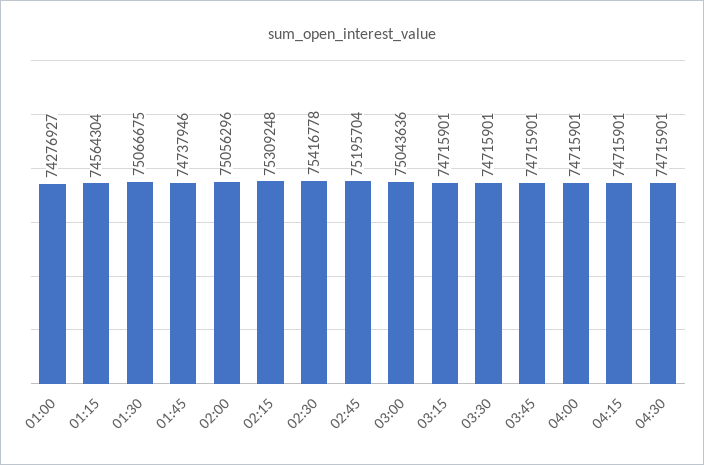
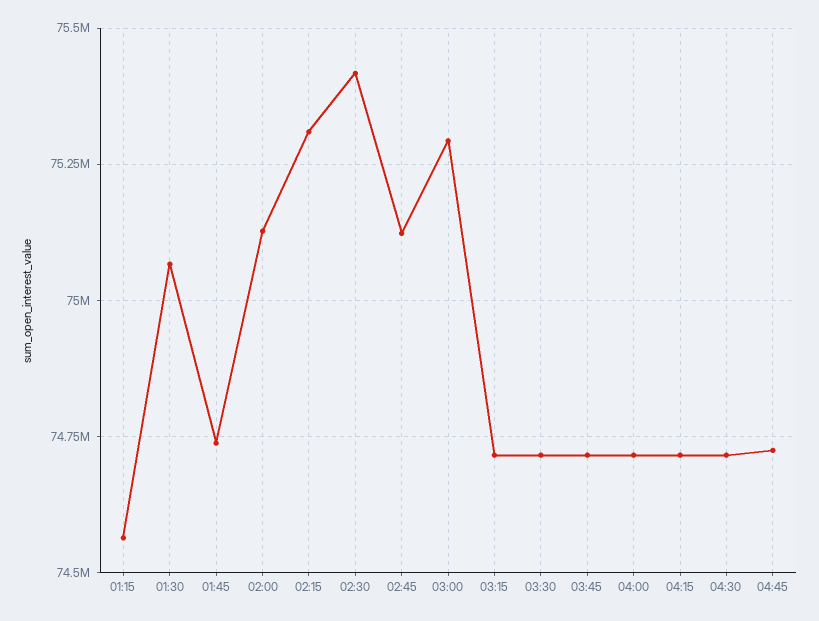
01:00: 74276927 -> none
02:00: 75056296 -> 75125000
02:45: 75195704 -> 75125000
03:00: 75043636 -> 75300000
04:45: none -> 74725000

